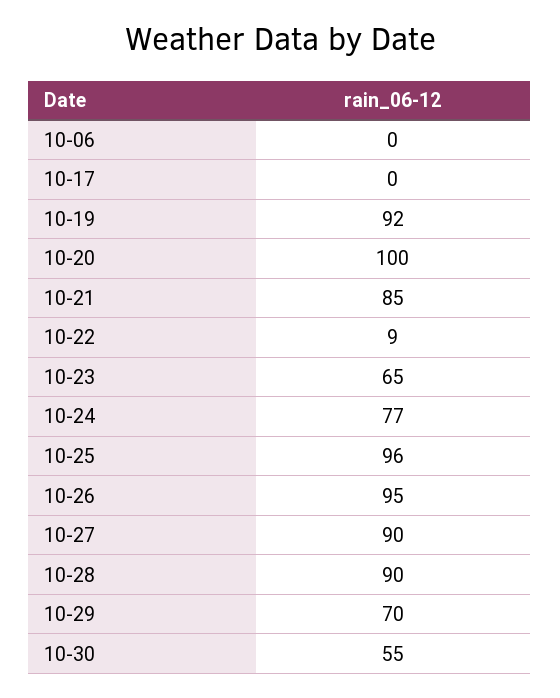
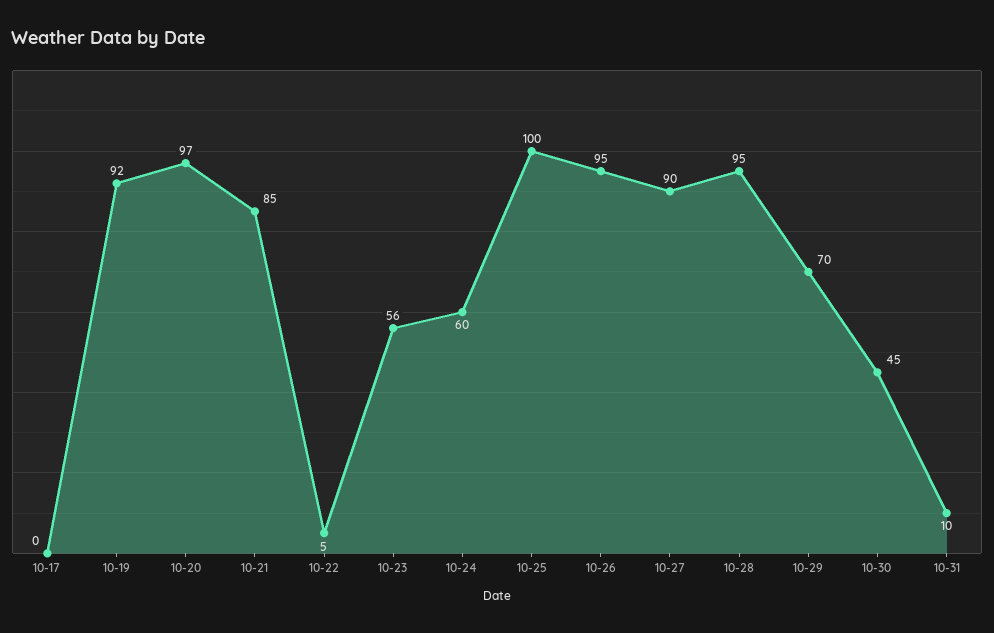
10-06: 0 -> none
10-20: 100 -> 97
10-22: 9 -> 5
10-23: 65 -> 56
10-24: 77 -> 60
10-25: 96 -> 100
10-28: 90 -> 95
10-30: 55 -> 45
10-31: none -> 10

